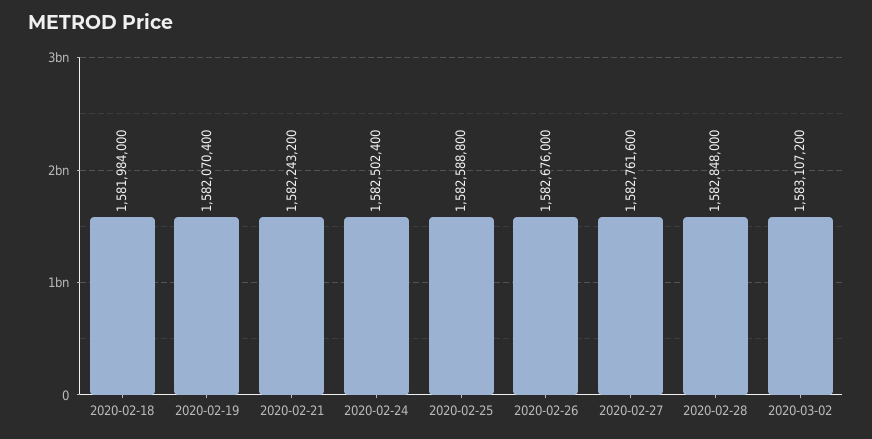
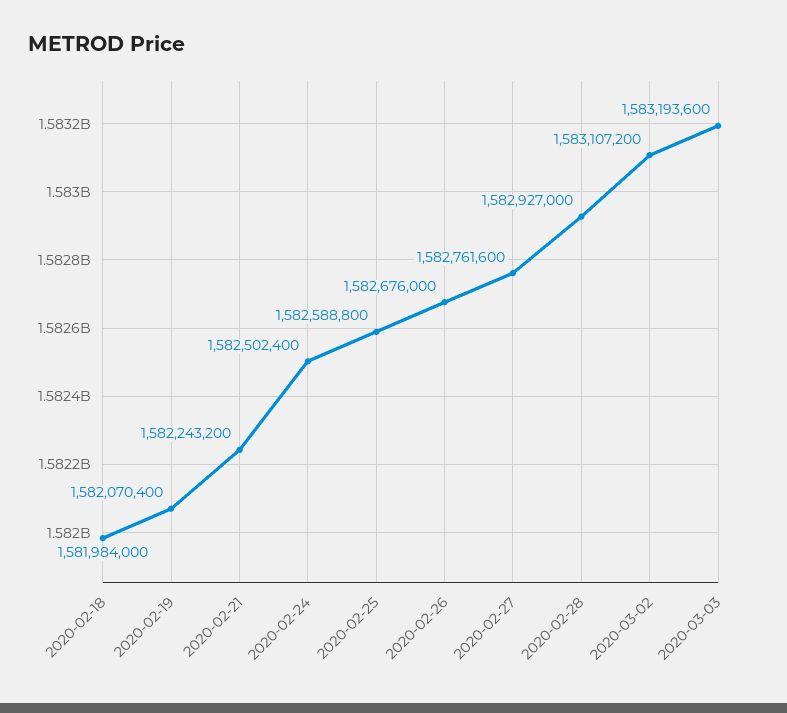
2020-02-28: 1582848000 -> 1582927000
2020-03-03: none -> 1583193600

